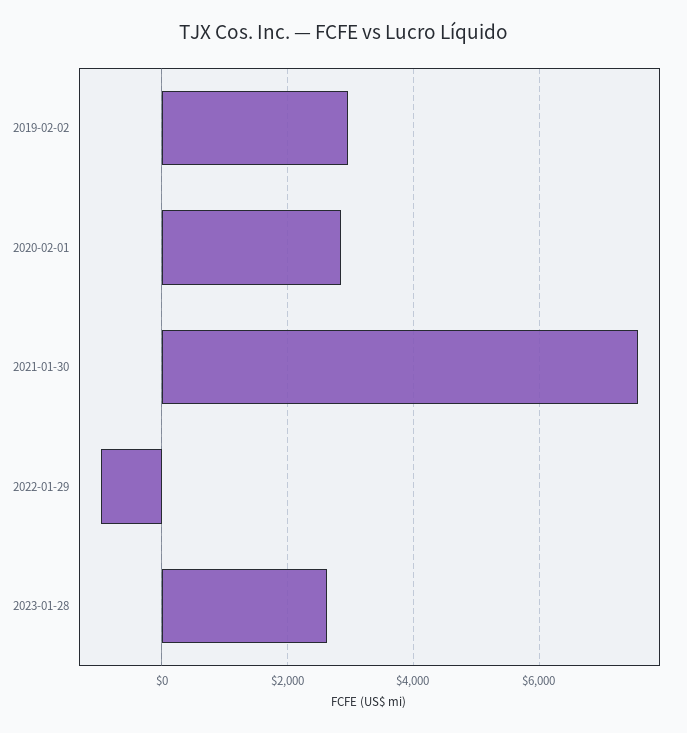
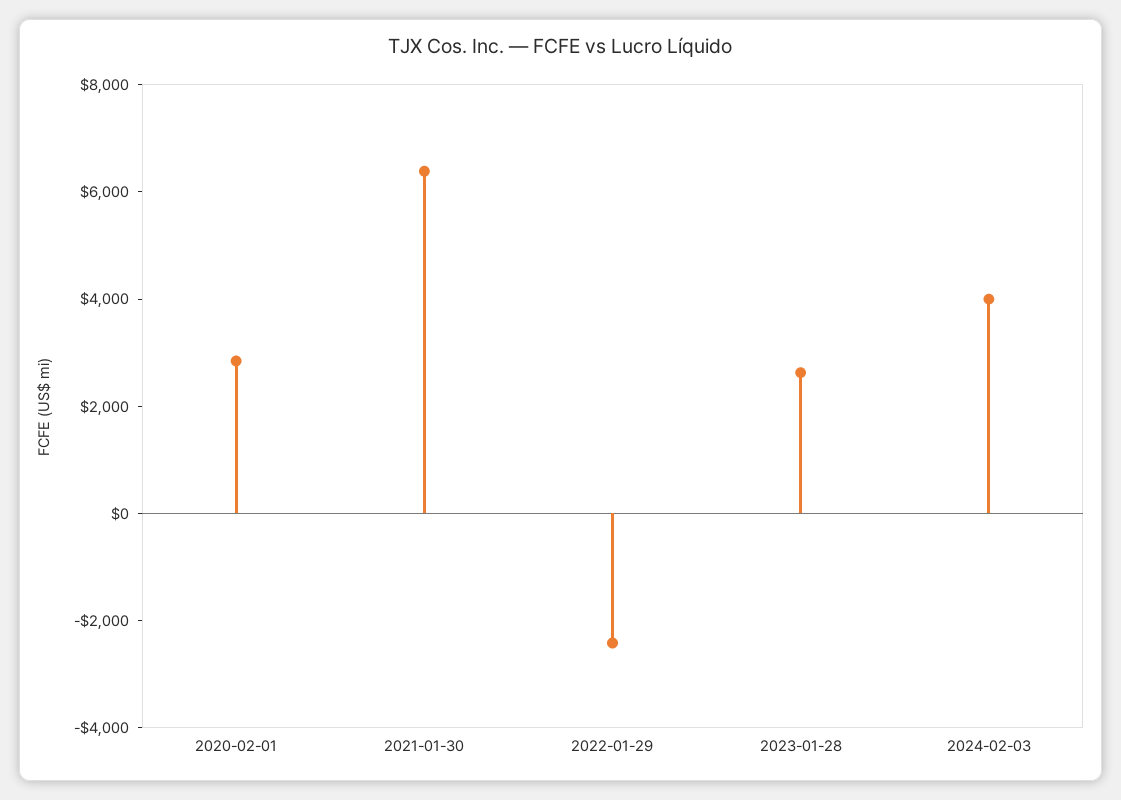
2019-02-02: 3000 -> none
2021-01-30: 7600 -> 6500
2022-01-29: -1000 -> -2500
2024-02-03: none -> 4000

